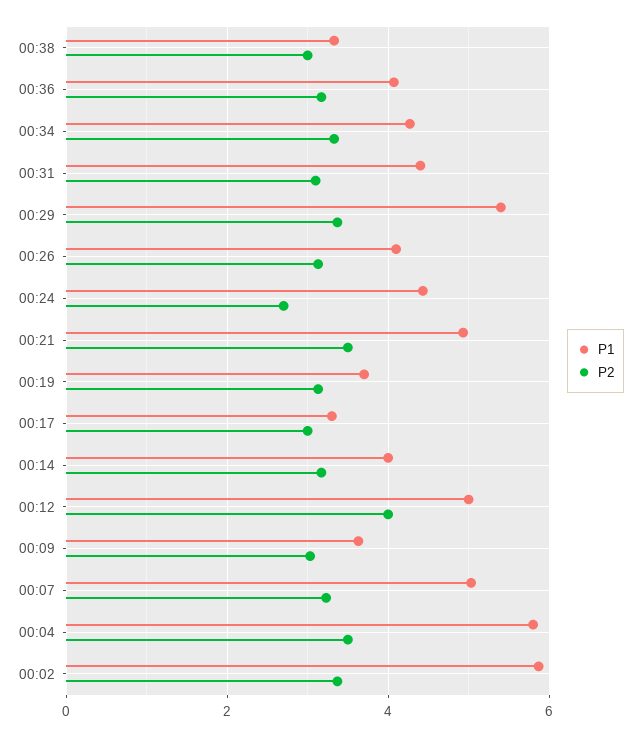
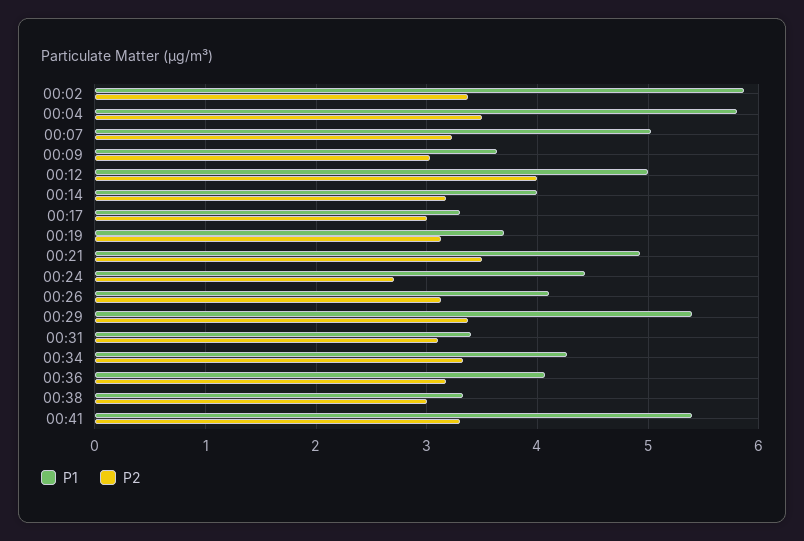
P1, 00:31: 4.4 -> 3.4
P1, 00:41: none -> 5.4
P2, 00:41: none -> 3.3

